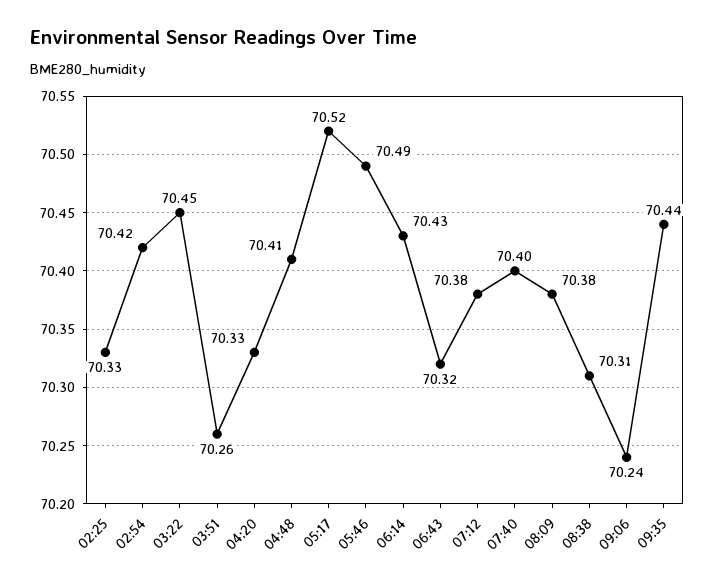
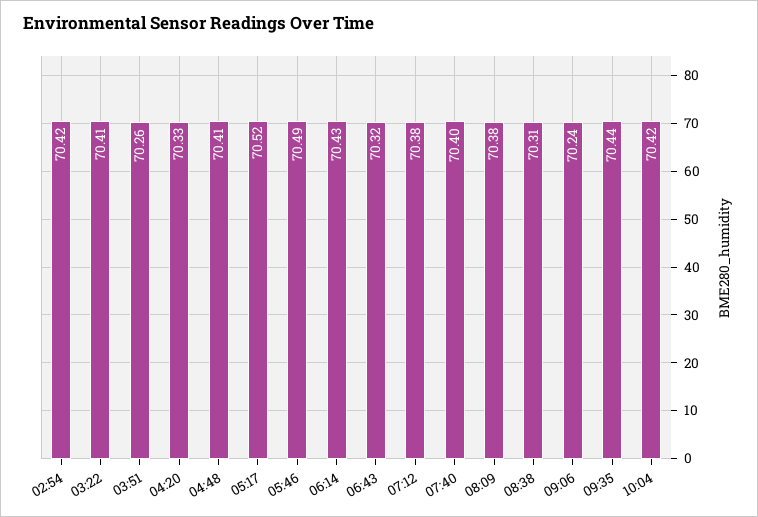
02:25: 70.33 -> none
03:22: 70.45 -> 70.41
10:04: none -> 70.42

